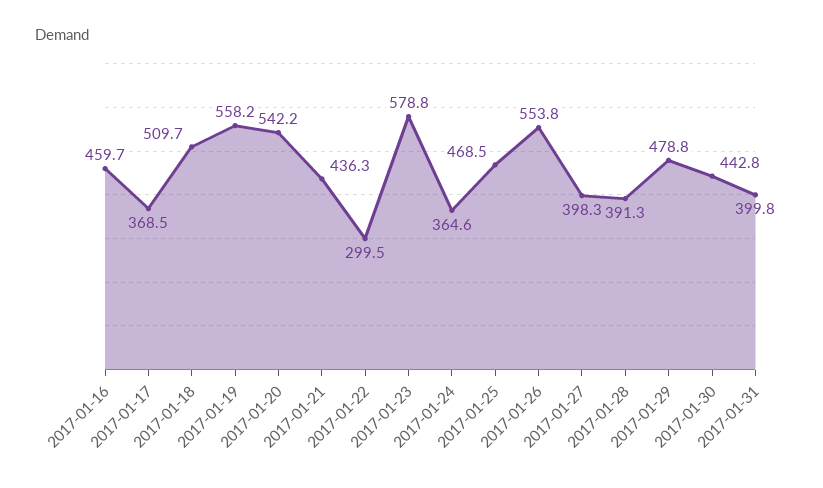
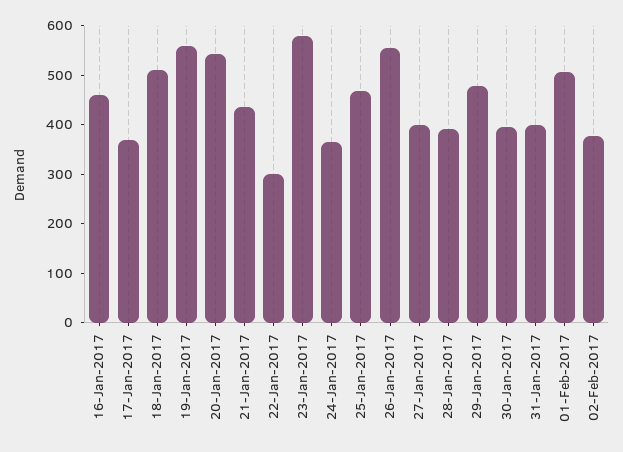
2017-01-30: 442.8 -> 400
01-Feb-2017: none -> 500
02-Feb-2017: none -> 380

